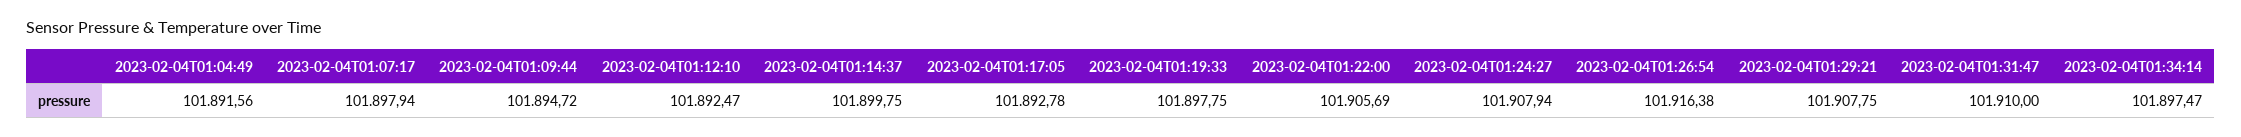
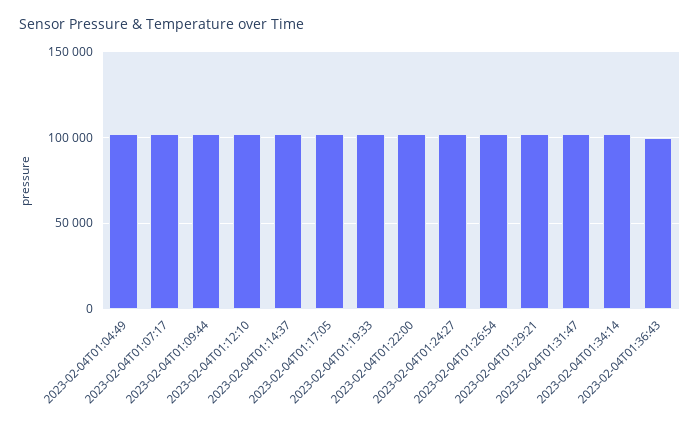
2023-02-04T01:36:43: none -> 100000

